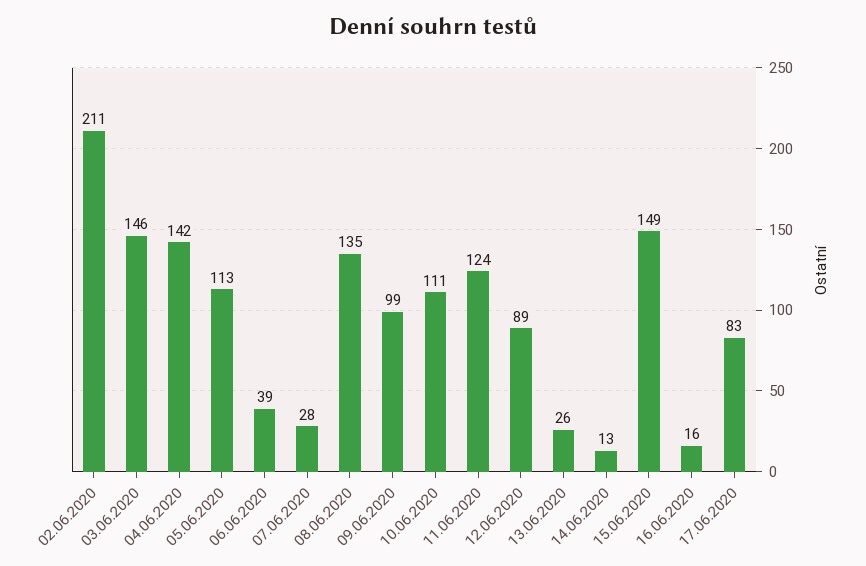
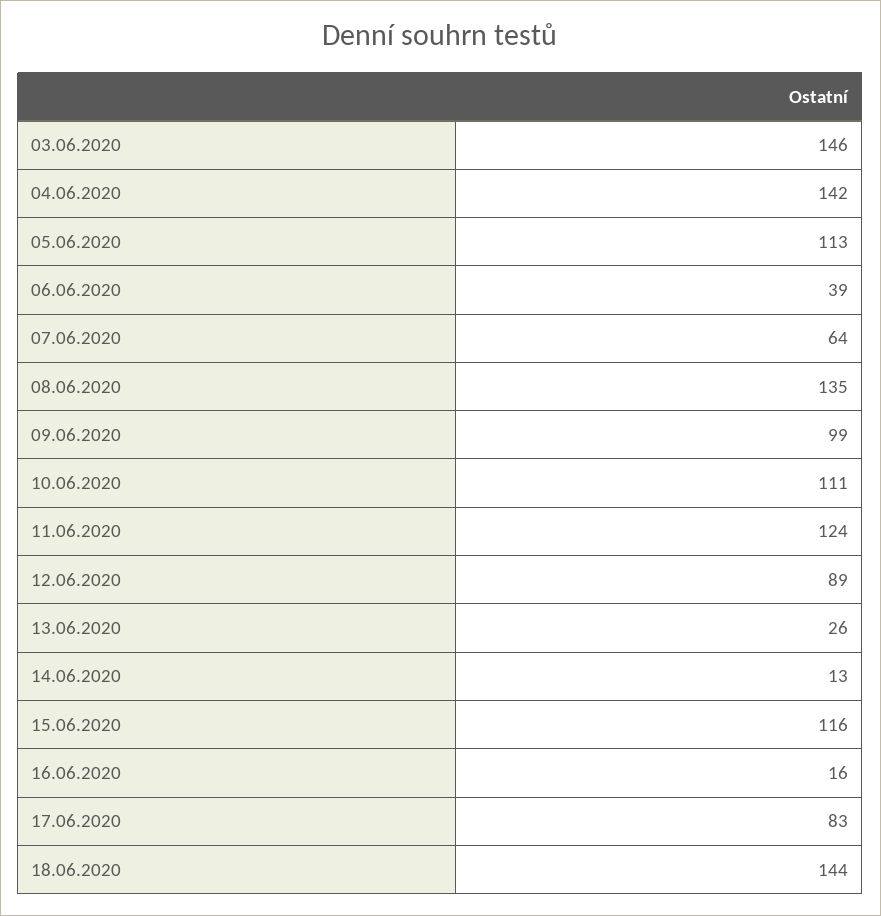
02.06.2020: 211 -> none
07.06.2020: 28 -> 64
15.06.2020: 149 -> 116
18.06.2020: none -> 144

